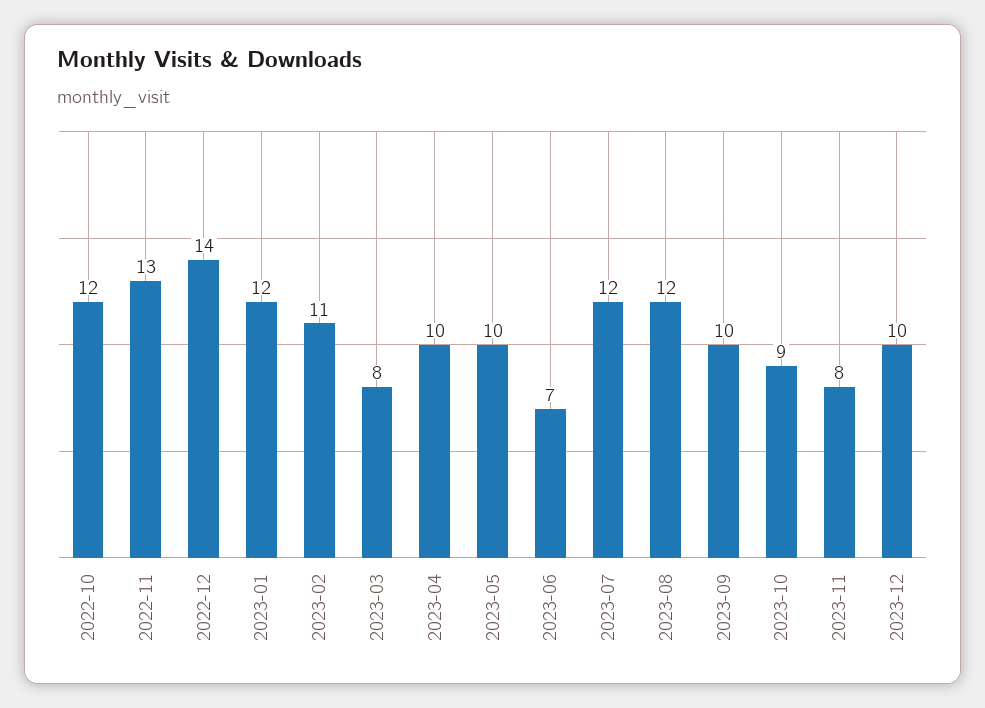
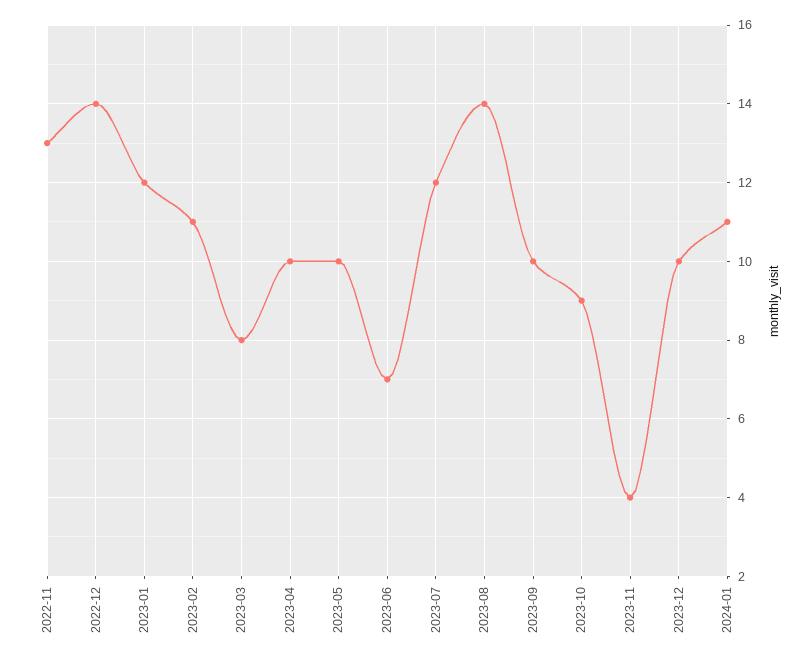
2022-10: 12 -> none
2023-08: 12 -> 14
2023-11: 8 -> 4
2024-01: none -> 11

